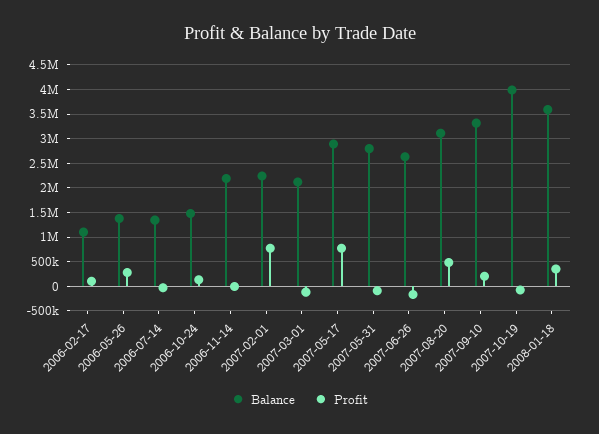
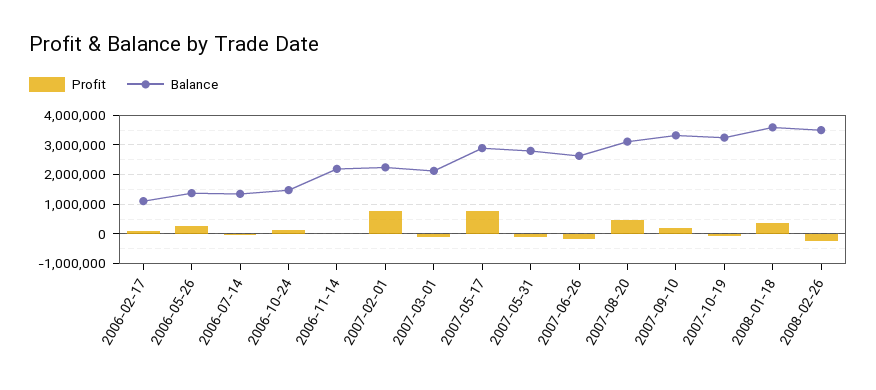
Balance, 2007-10-19: 4000000 -> 3250000
Profit, 2008-02-26: none -> -250000
Balance, 2008-02-26: none -> 3500000

